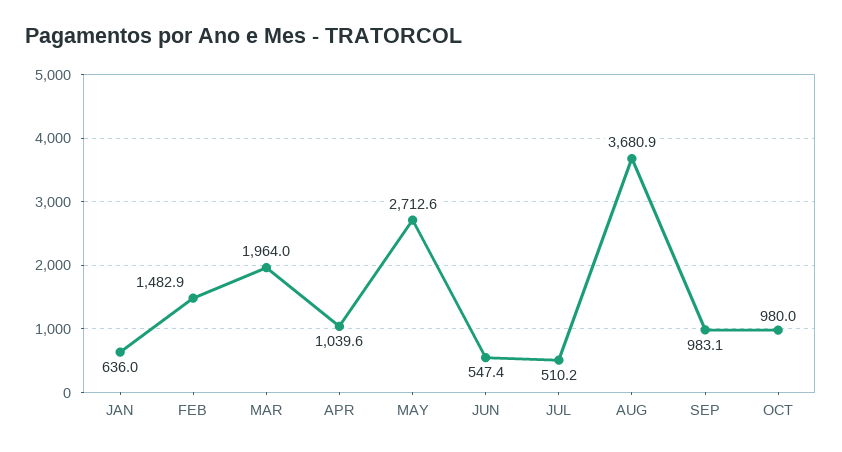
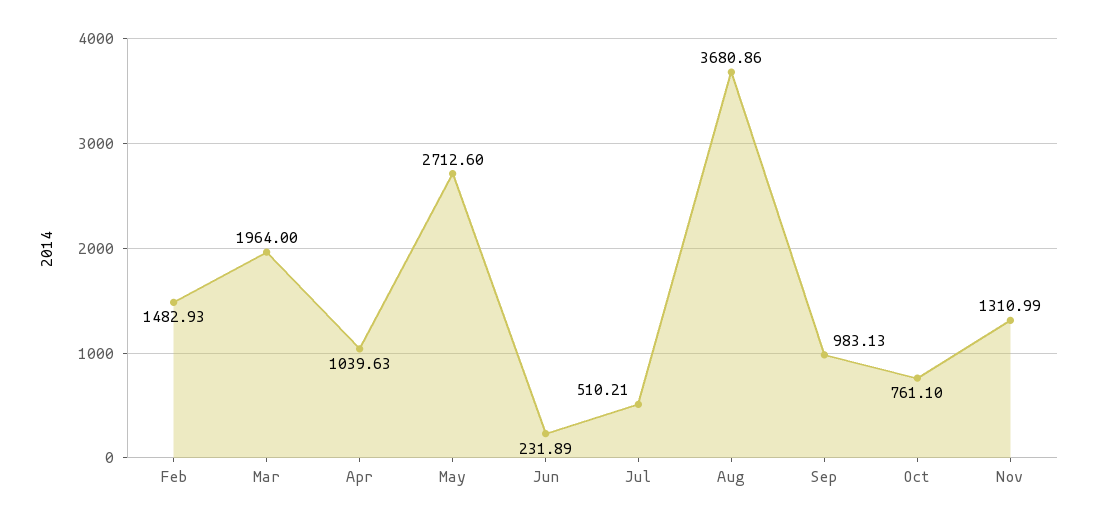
JAN: 636 -> none
JUN: 547.4 -> 231.89
OCT: 980 -> 761.1
Nov: none -> 1310.99

